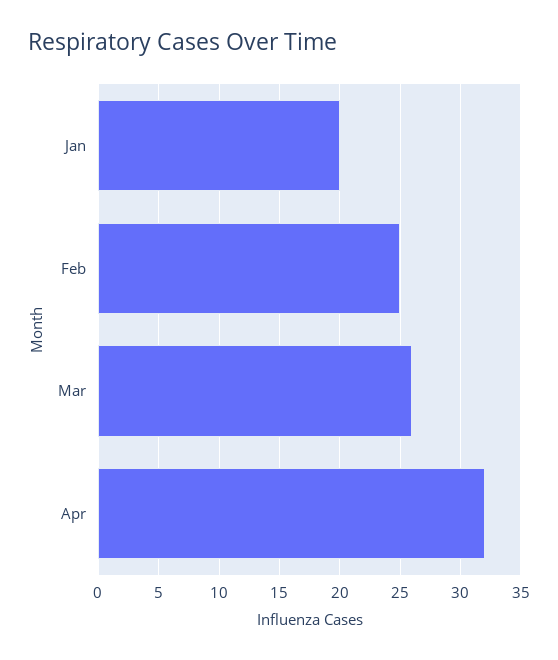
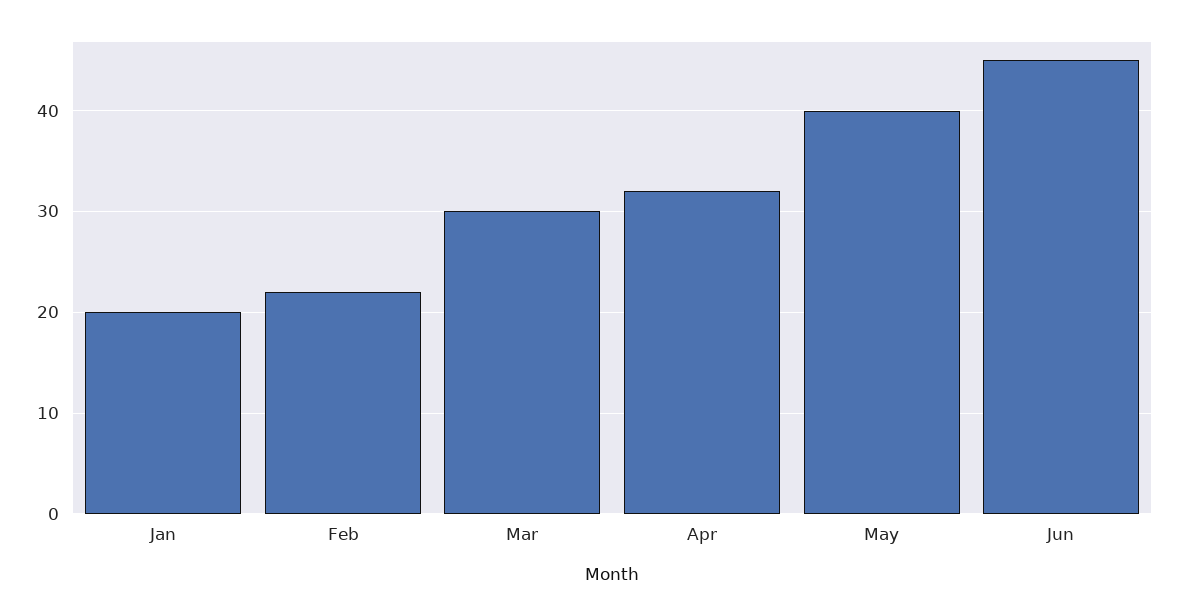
Feb: 25 -> 22
Mar: 26 -> 30
May: none -> 40
Jun: none -> 45

